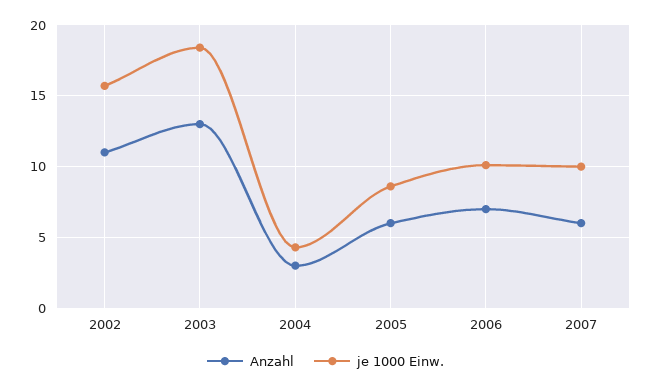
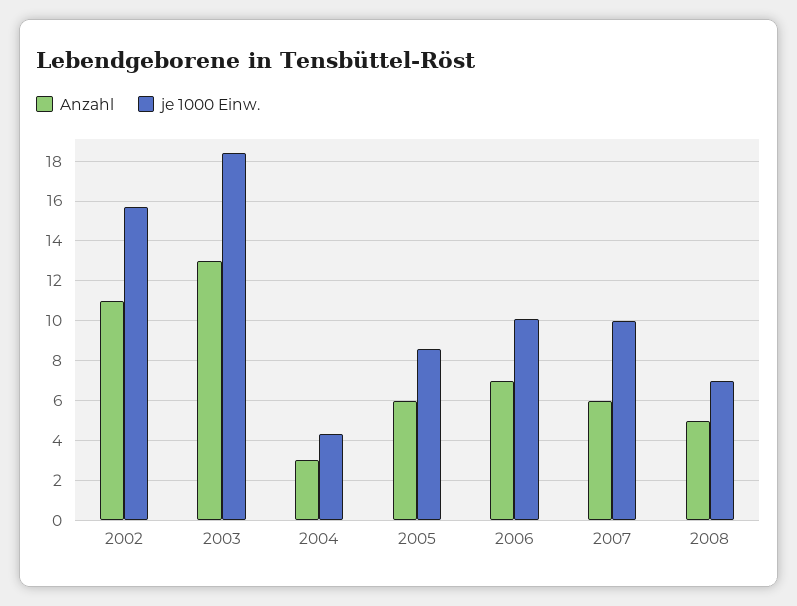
Anzahl, 2008: none -> 5
je 1000 Einw., 2008: none -> 7

